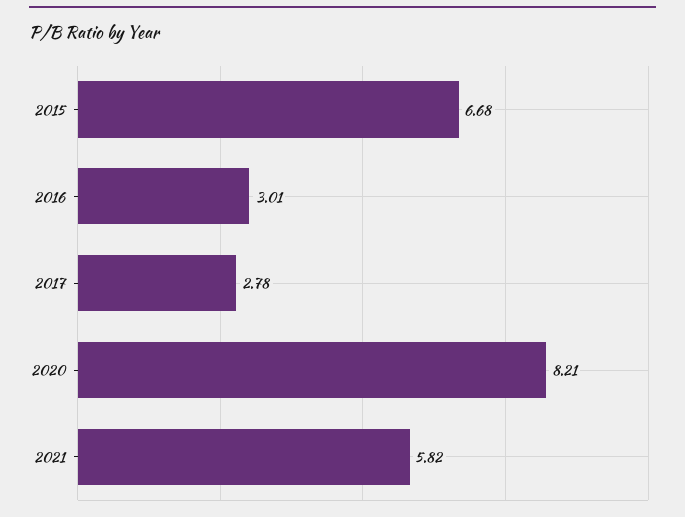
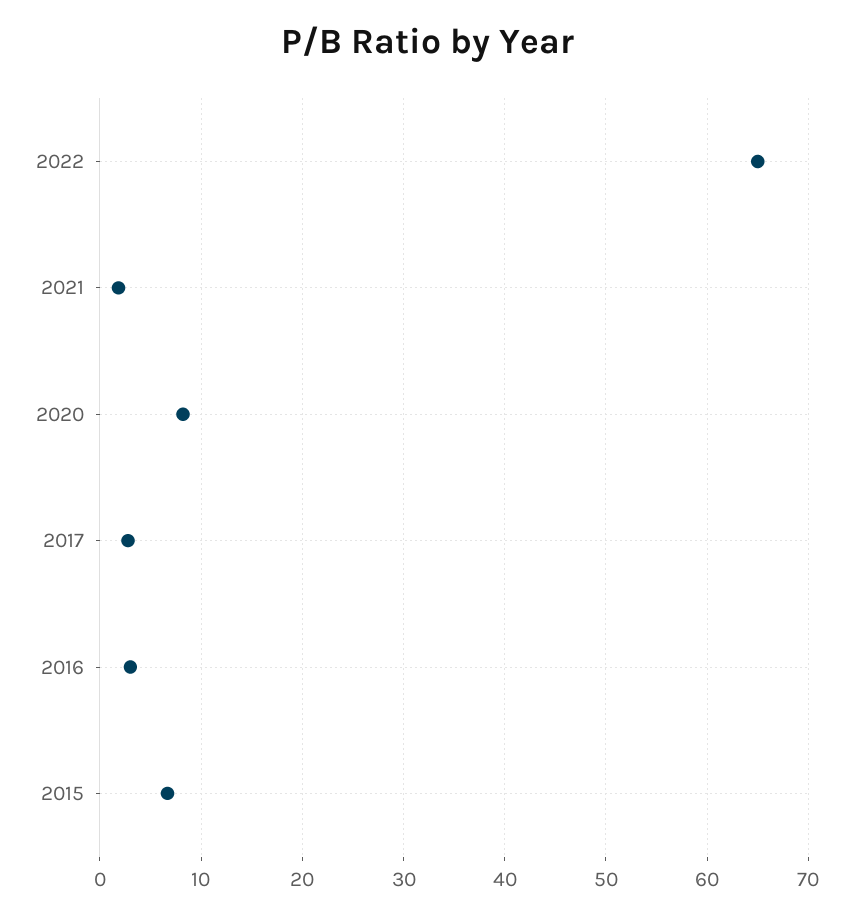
2021: 5.82 -> 2
2022: none -> 65

